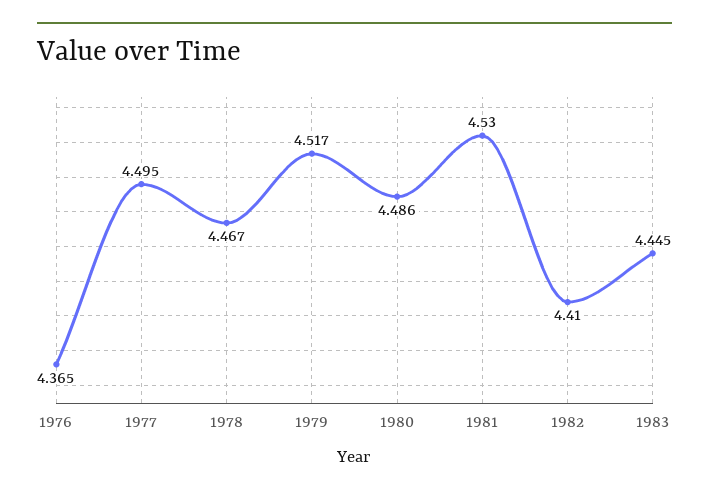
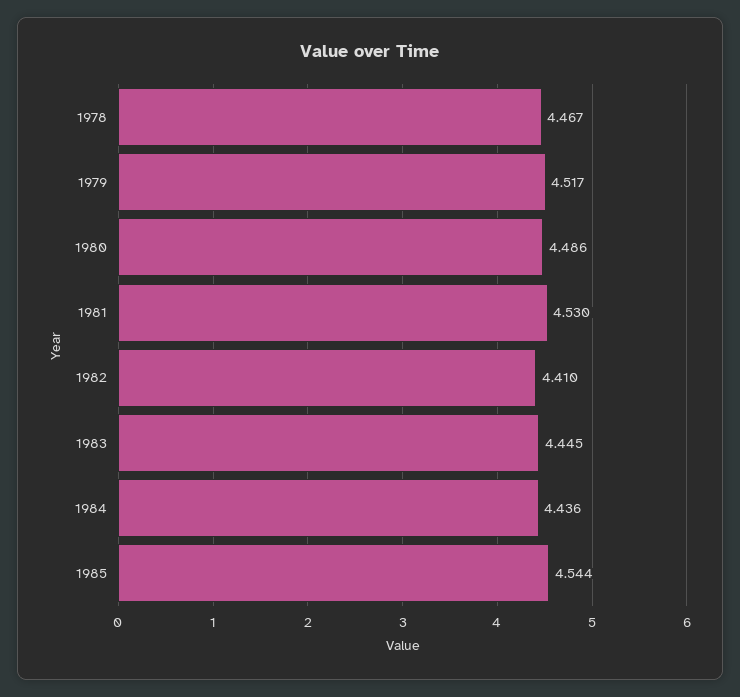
1976: 4.365 -> none
1977: 4.495 -> none
1984: none -> 4.436
1985: none -> 4.544

